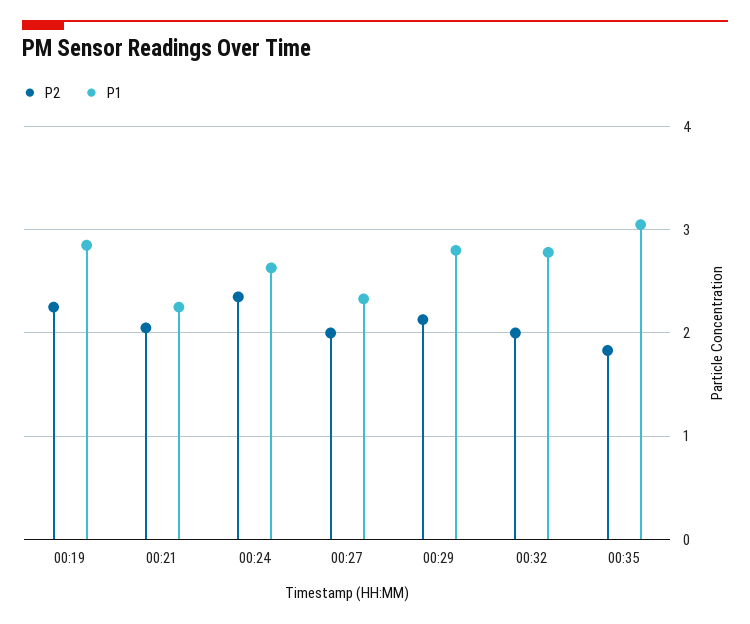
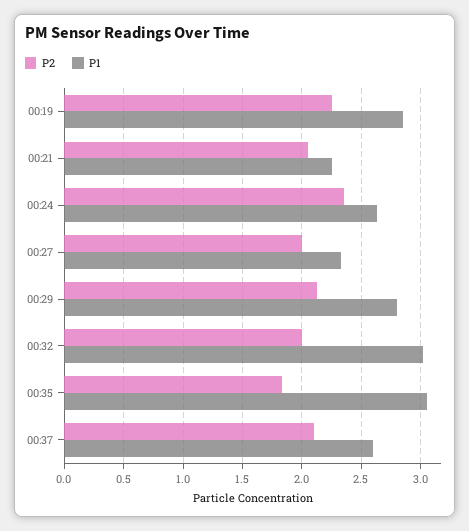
P1, 00:32: 2.8 -> 3
P2, 00:37: none -> 2.1
P1, 00:37: none -> 2.6

